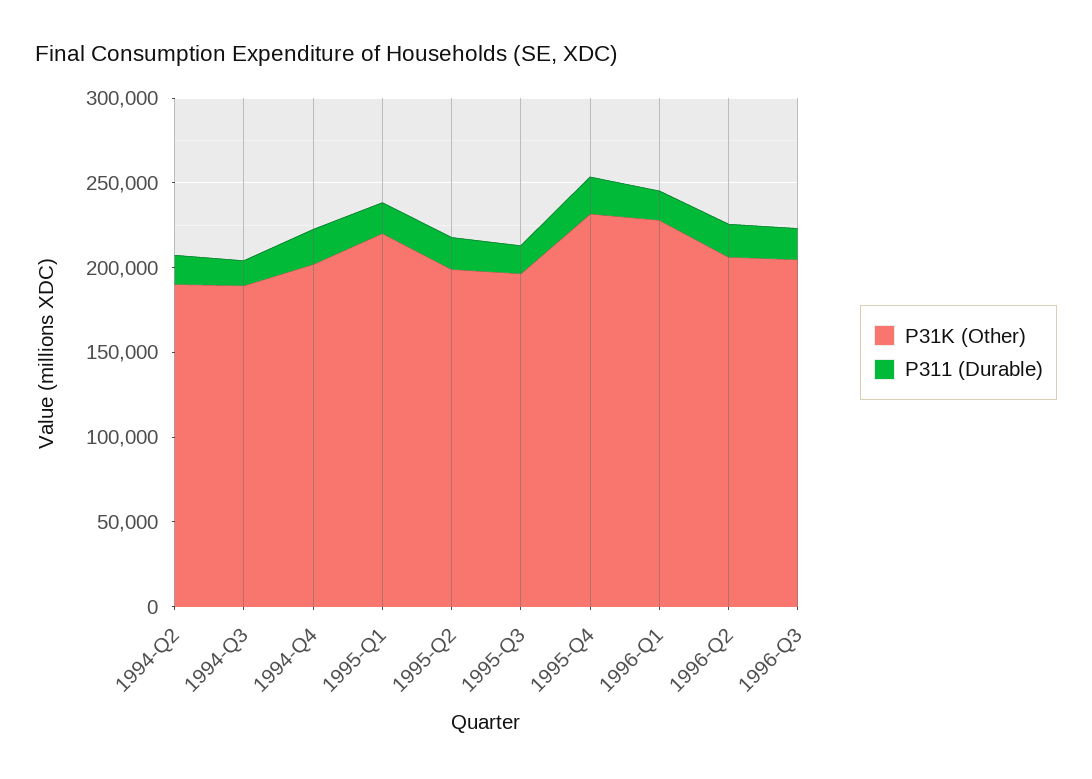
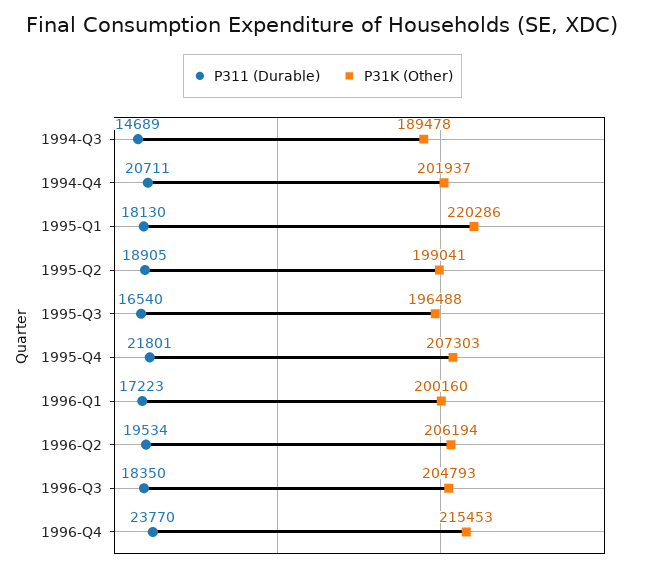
P31K (Other), 1994-Q2: 190000 -> none
P311 (Durable), 1994-Q2: 20000 -> none
P31K (Other), 1995-Q4: 230000 -> 207303
P31K (Other), 1996-Q1: 230000 -> 200160
P311 (Durable), 1996-Q4: none -> 23770
P31K (Other), 1996-Q4: none -> 215453

